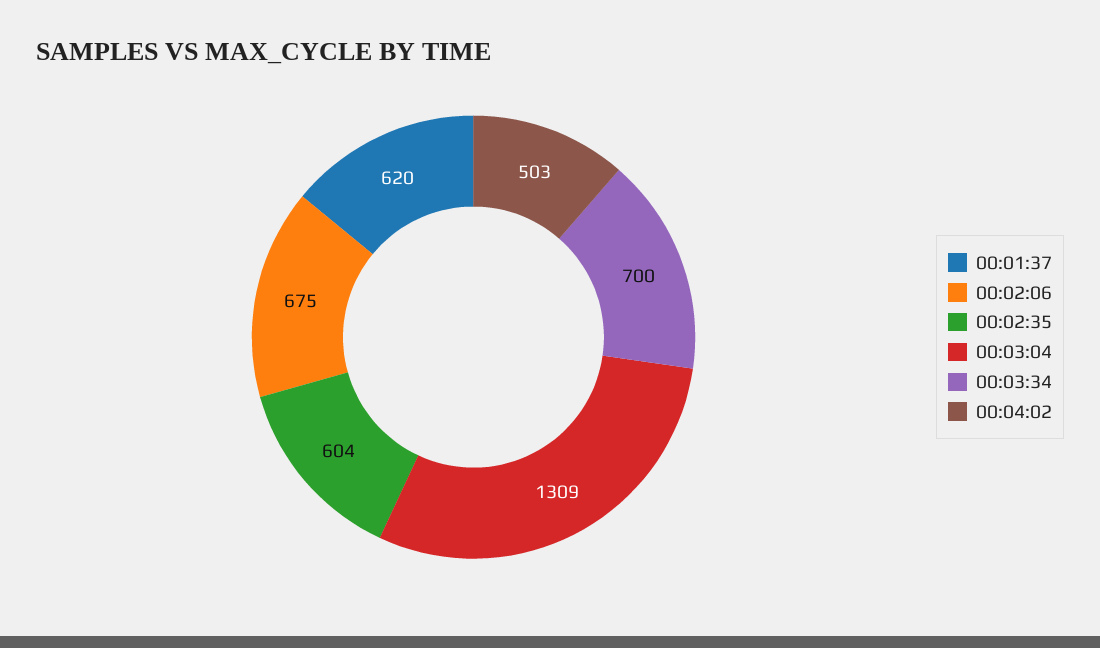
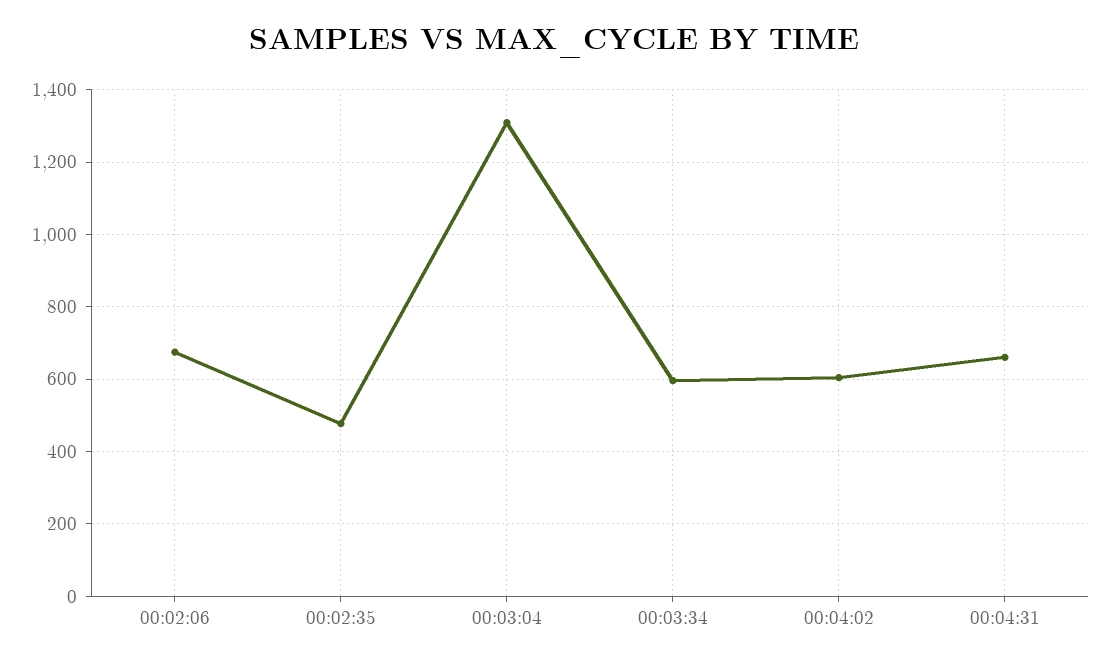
00:01:37: 620 -> none
00:02:35: 604 -> 480
00:03:34: 700 -> 600
00:04:02: 503 -> 600
00:04:31: none -> 660

